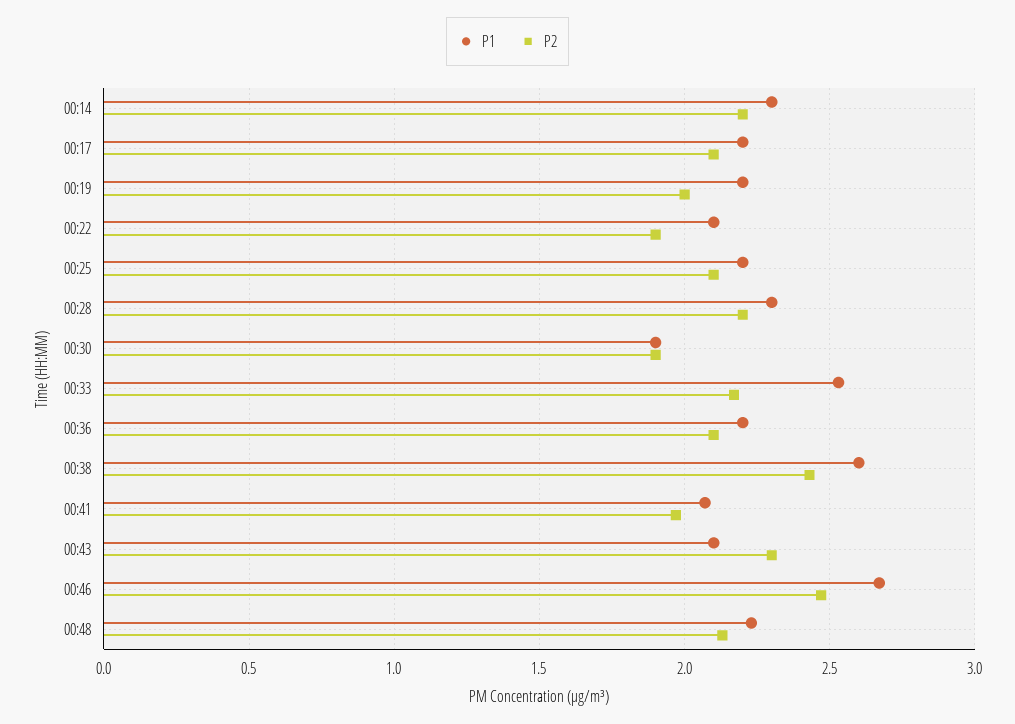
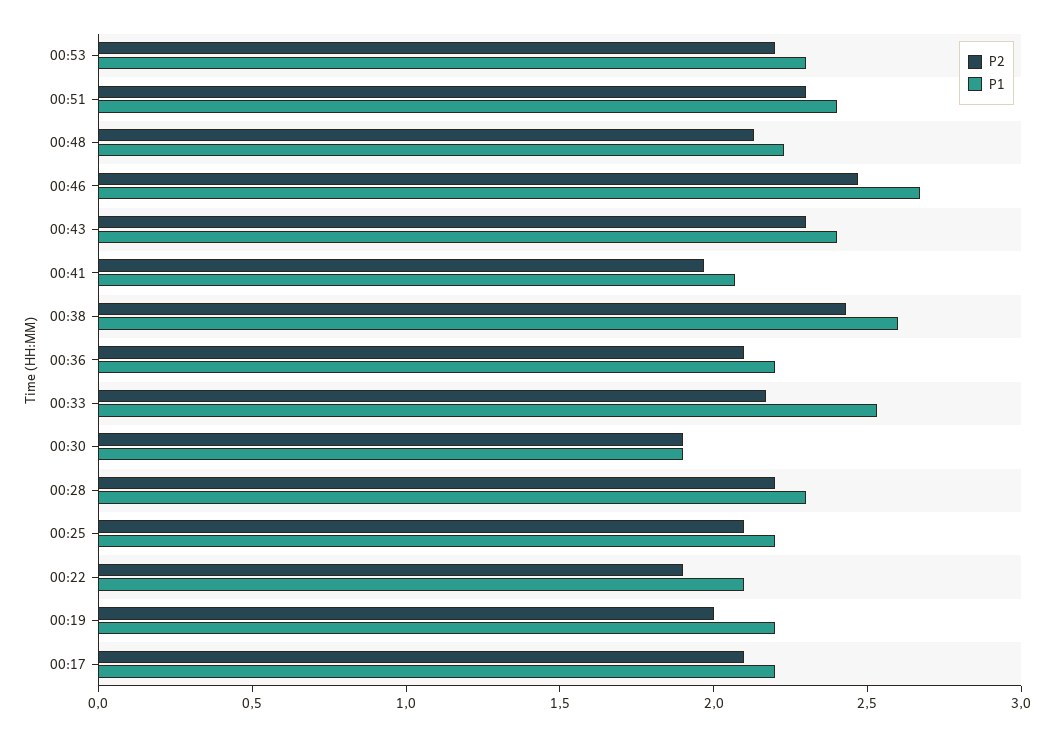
P1, 00:14: 2.3 -> none
P2, 00:14: 2.2 -> none
P1, 00:43: 2.1 -> 2.4
P2, 00:53: none -> 2.2
P1, 00:53: none -> 2.3
P2, 00:51: none -> 2.3
P1, 00:51: none -> 2.4

